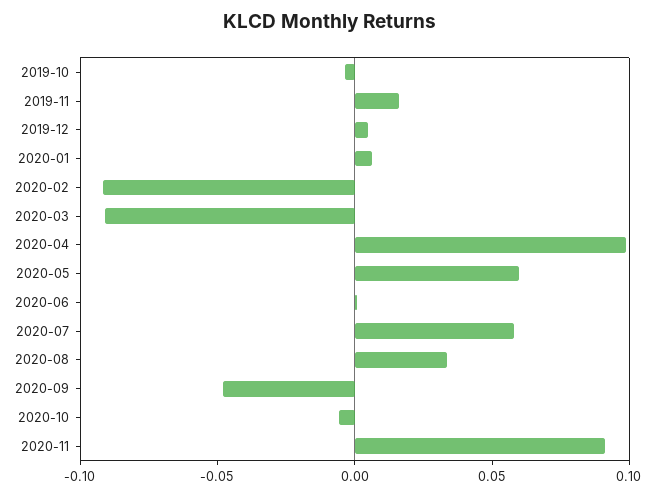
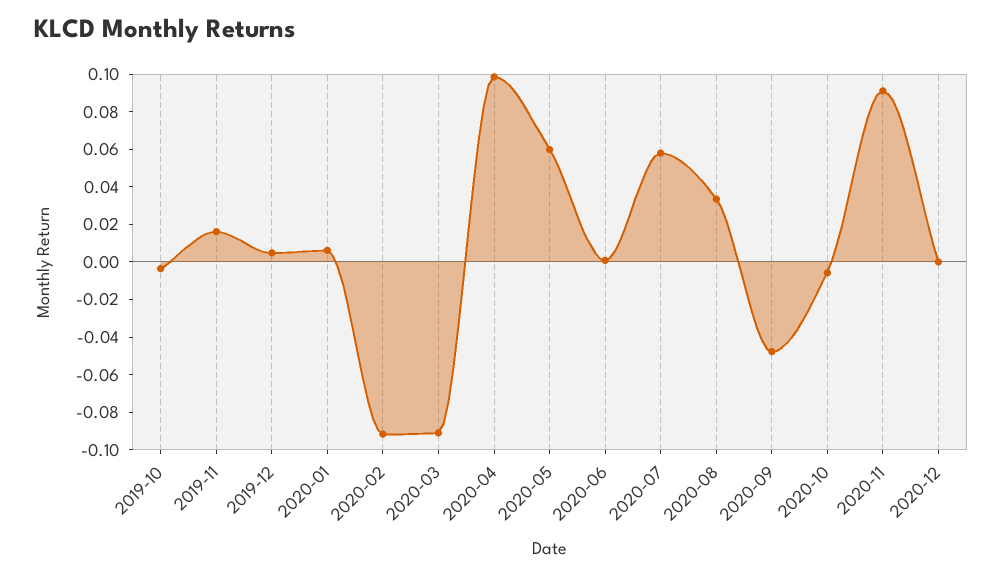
2020-12: none -> 0

